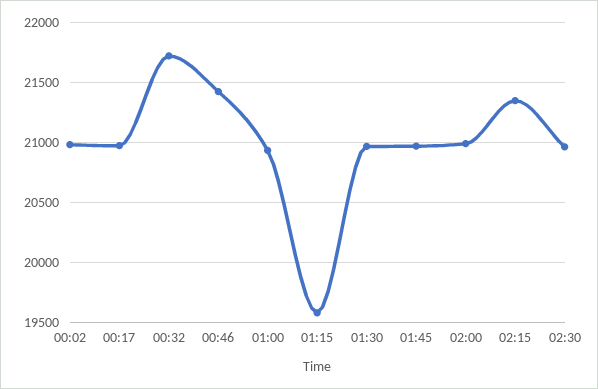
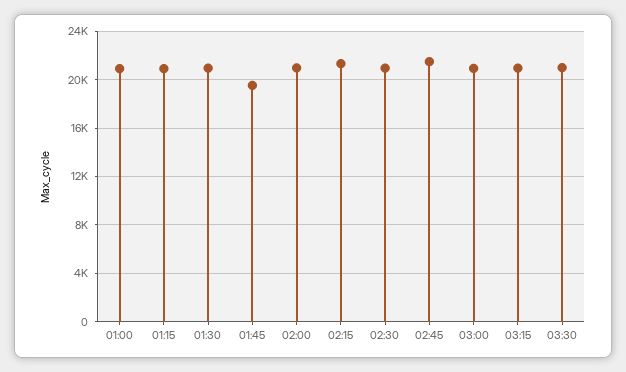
00:02: 21000 -> none
00:17: 21000 -> none
00:32: 21700 -> none
00:46: 21400 -> none
01:15: 19600 -> 21000
01:45: 21000 -> 19500
02:45: none -> 21500
03:00: none -> 21000
03:15: none -> 21000
03:30: none -> 21000

